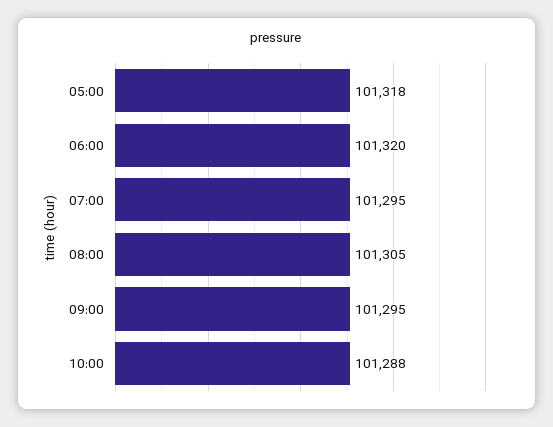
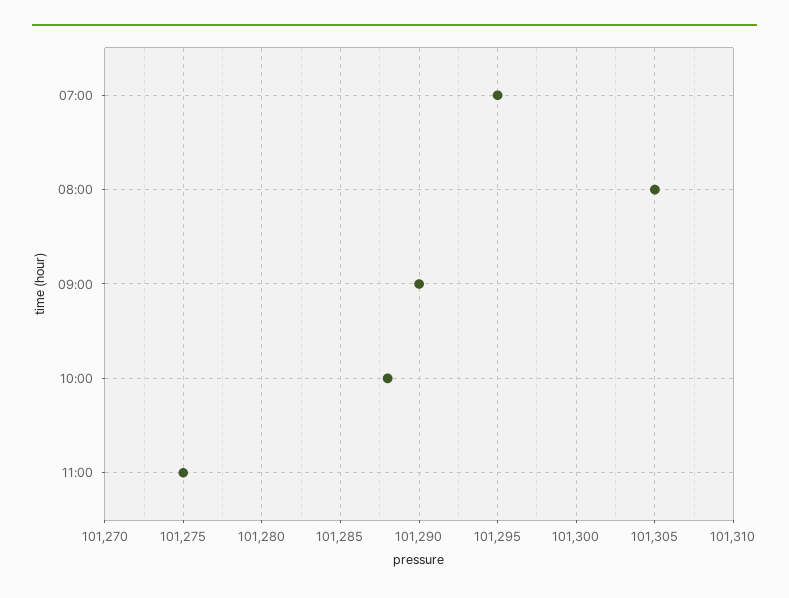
05:00: 101318 -> none
06:00: 101320 -> none
09:00: 101295 -> 101290
11:00: none -> 101275

